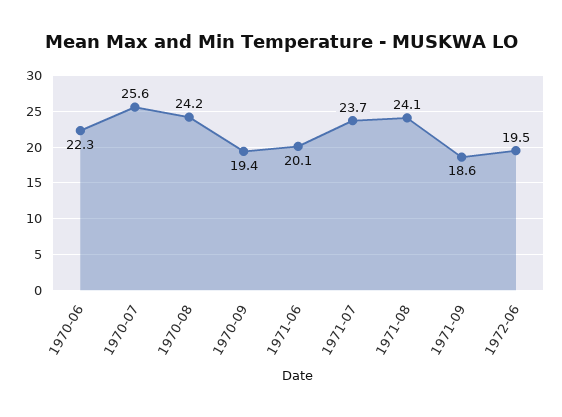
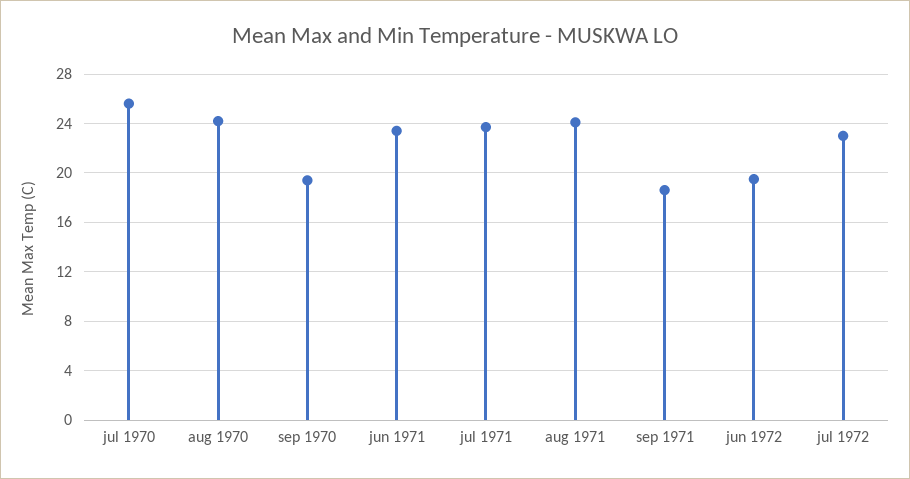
1970-06: 22.3 -> none
1971-06: 20.1 -> 23.5
jul 1972: none -> 23

